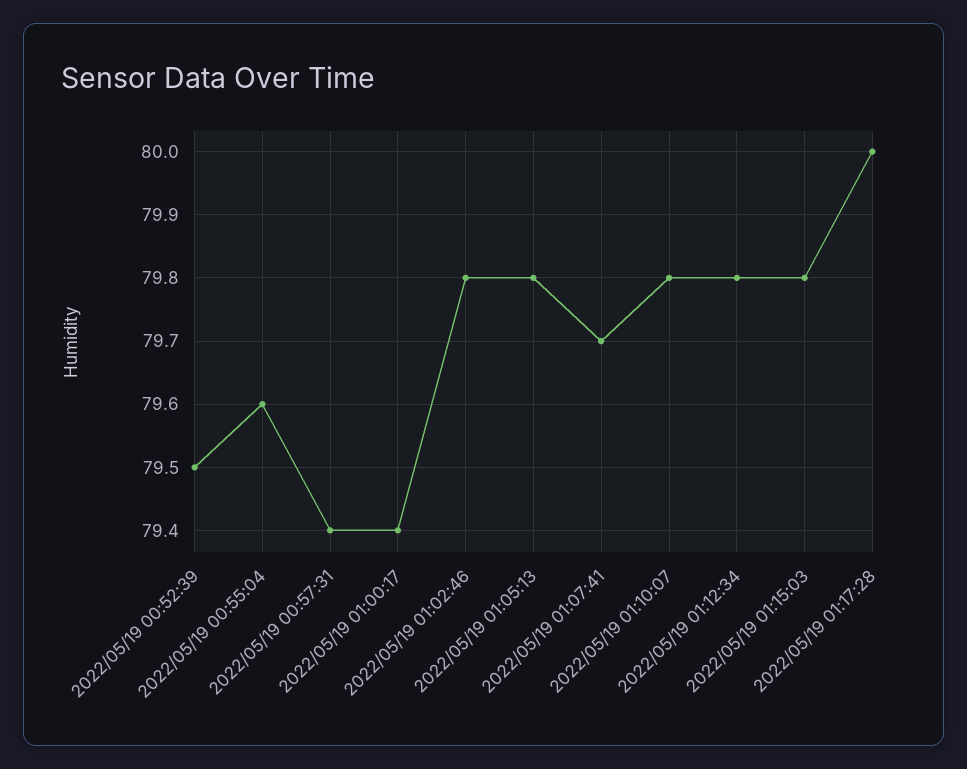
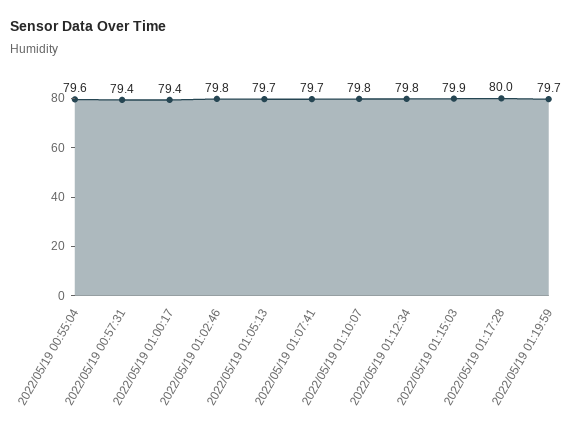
2022/05/19 00:52:39: 79.5 -> none
2022/05/19 01:05:13: 79.8 -> 79.7
2022/05/19 01:15:03: 79.8 -> 79.9
2022/05/19 01:19:59: none -> 79.7

